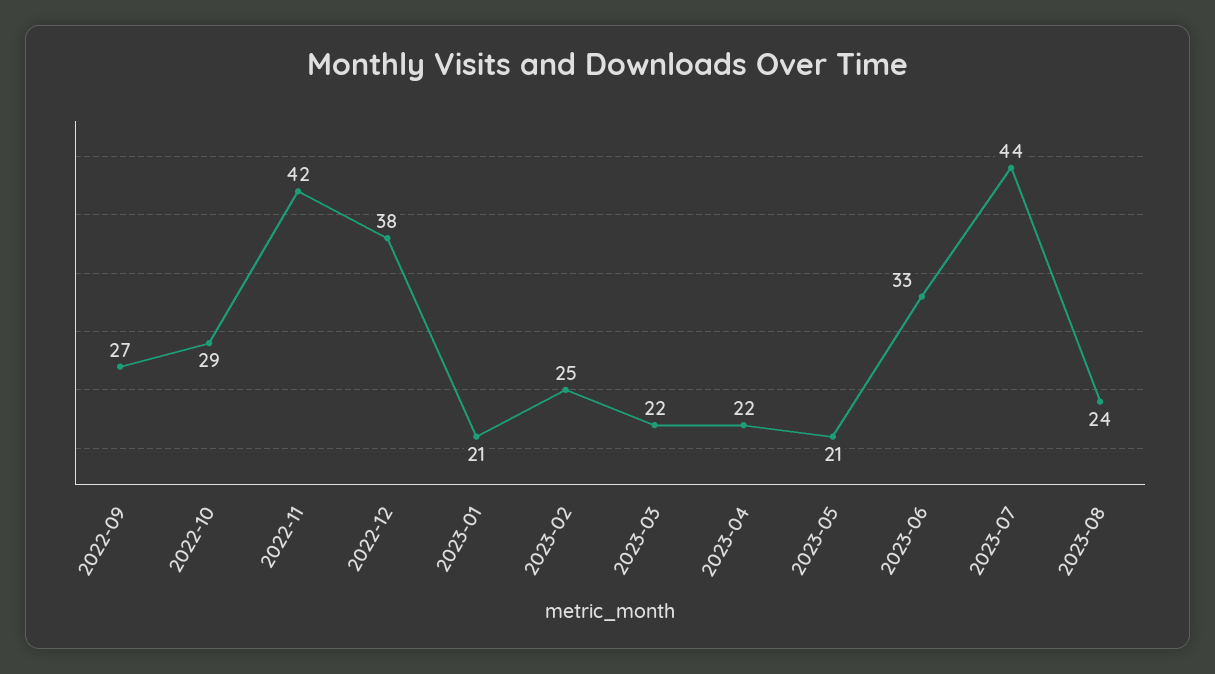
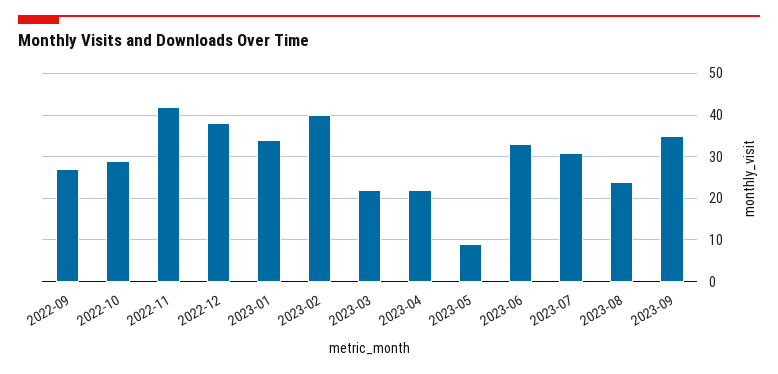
2023-01: 21 -> 35
2023-02: 25 -> 40
2023-05: 21 -> 10
2023-07: 44 -> 30
2023-09: none -> 35

